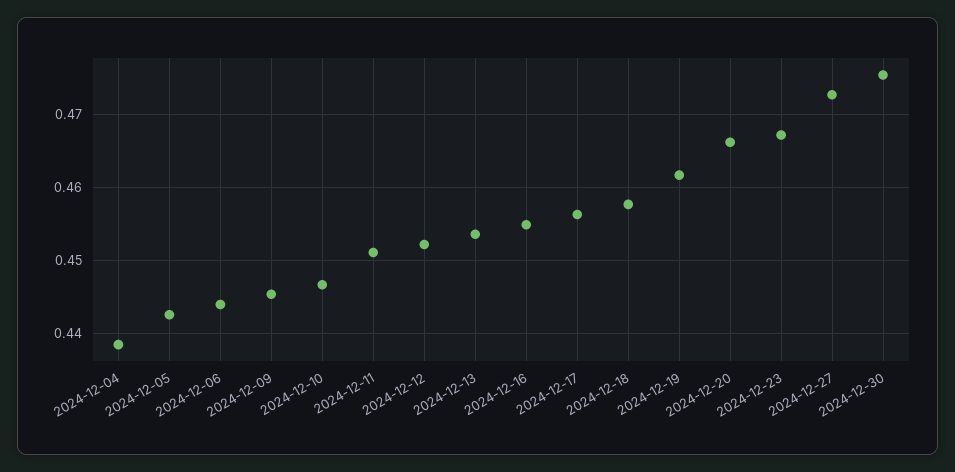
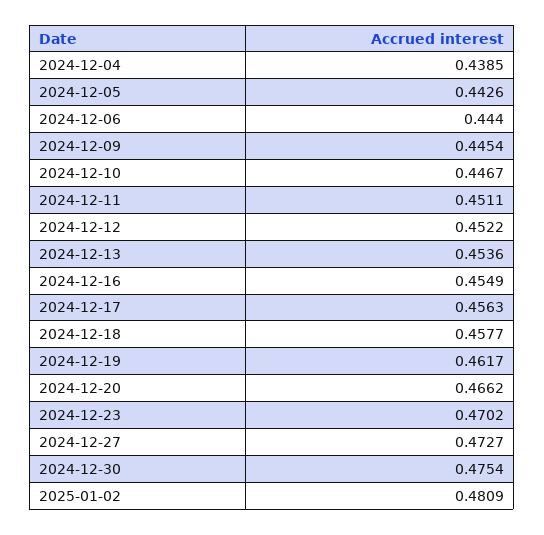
2024-12-23: 0.467 -> 0.4702
2025-01-02: none -> 0.4809

